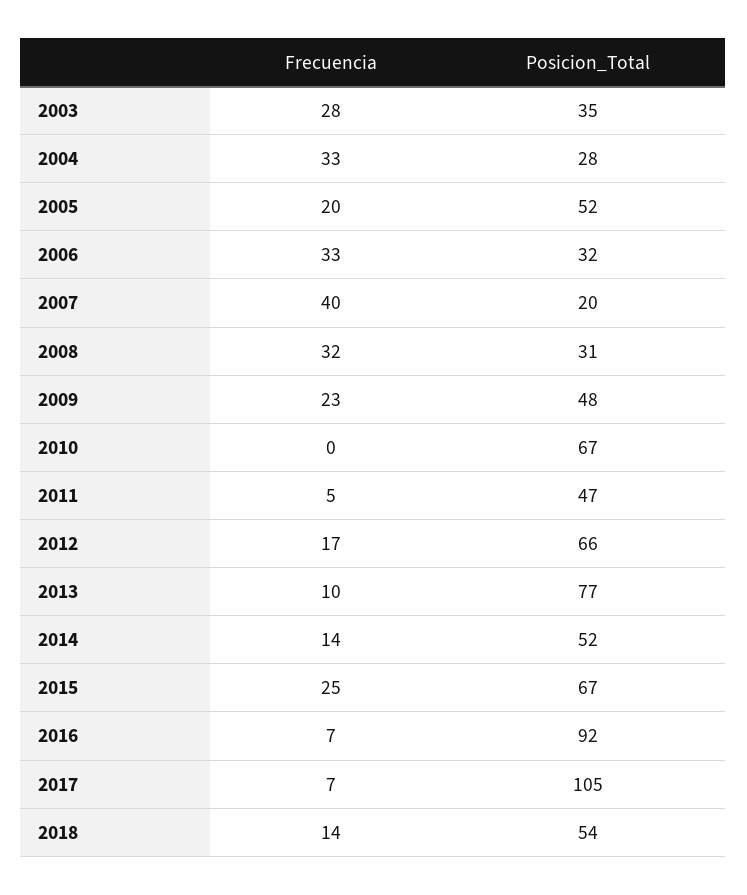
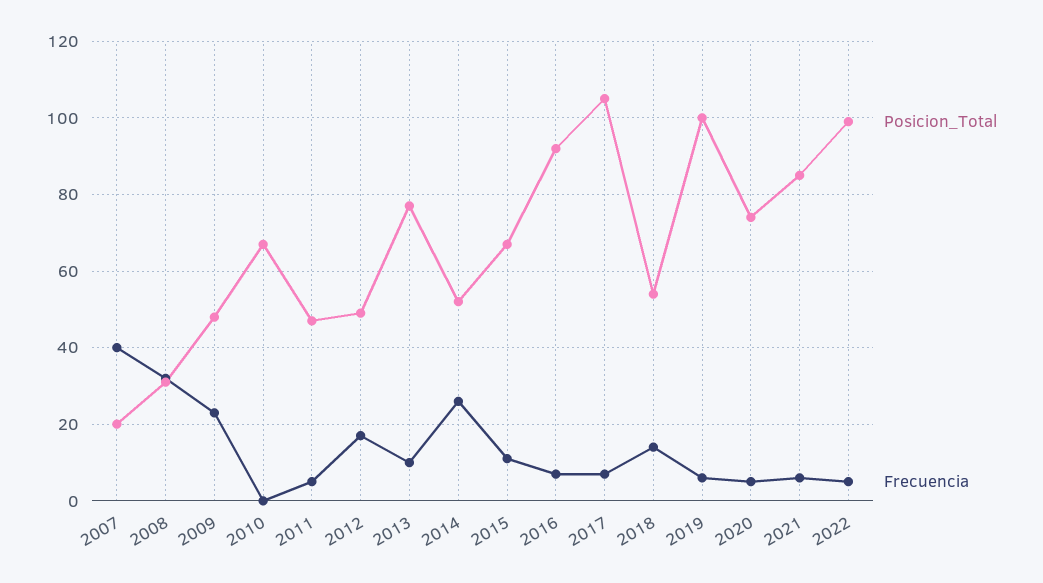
Frecuencia, 2003: 28 -> none
Posicion_Total, 2003: 35 -> none
Frecuencia, 2004: 33 -> none
Posicion_Total, 2004: 28 -> none
Frecuencia, 2005: 20 -> none
Posicion_Total, 2005: 52 -> none
Frecuencia, 2006: 33 -> none
Posicion_Total, 2006: 32 -> none
Posicion_Total, 2012: 66 -> 50
Frecuencia, 2014: 14 -> 25
Frecuencia, 2015: 25 -> 10
Posicion_Total, 2019: none -> 100
Frecuencia, 2019: none -> 5
Posicion_Total, 2020: none -> 75
Frecuencia, 2020: none -> 5
Posicion_Total, 2021: none -> 85
Frecuencia, 2021: none -> 5
Posicion_Total, 2022: none -> 100
Frecuencia, 2022: none -> 5

